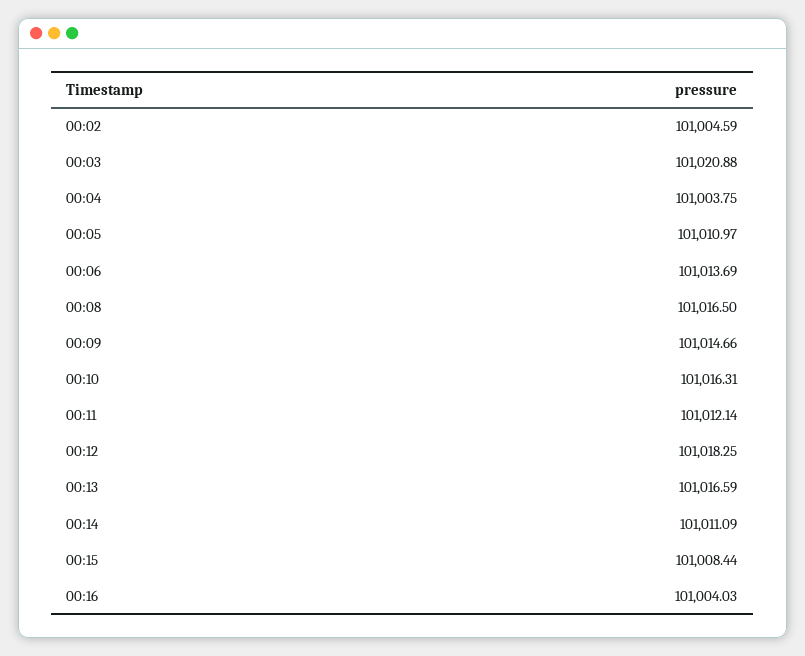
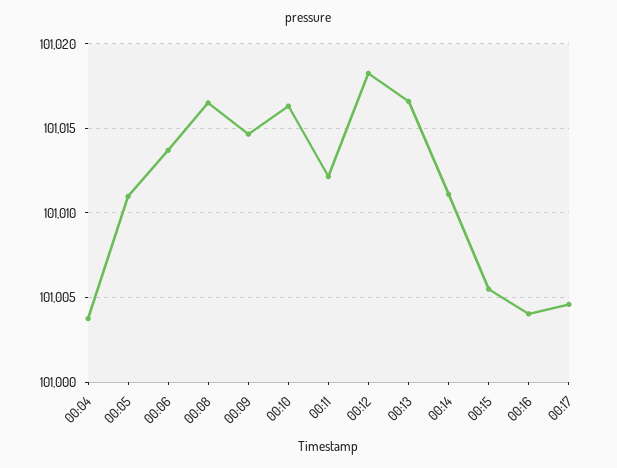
00:02: 101004.59 -> none
00:03: 101020.88 -> none
00:15: 101008.44 -> 101005.5
00:17: none -> 101004.5

